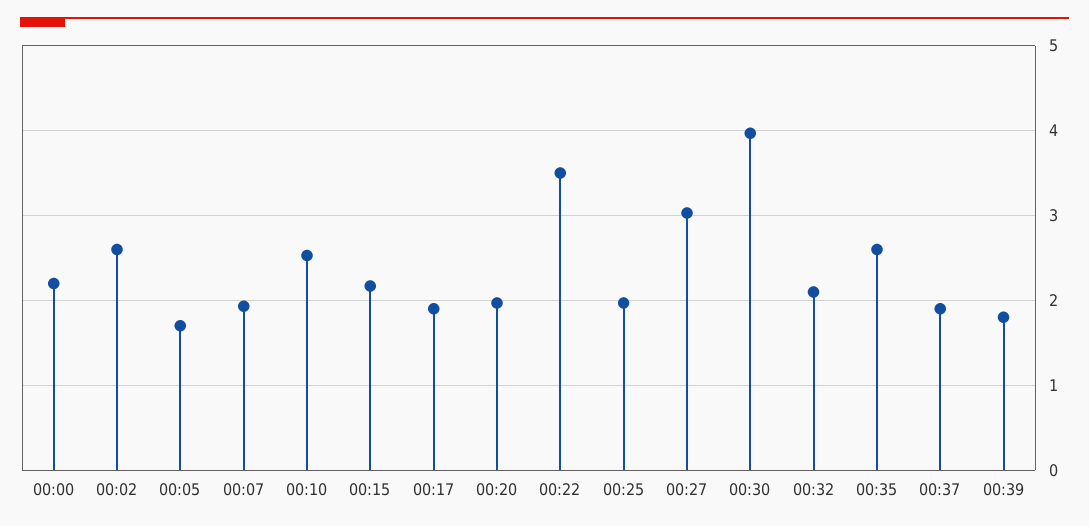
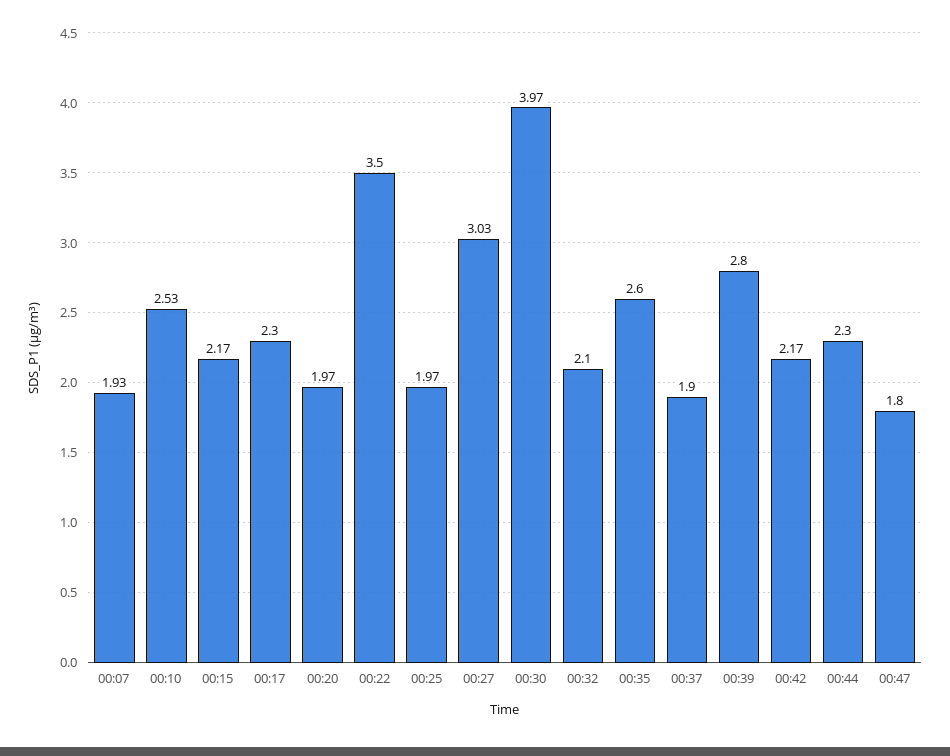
00:00: 2.2 -> none
00:02: 2.6 -> none
00:05: 1.7 -> none
00:17: 1.9 -> 2.3
00:39: 1.8 -> 2.8
00:42: none -> 2.17
00:44: none -> 2.3
00:47: none -> 1.8

